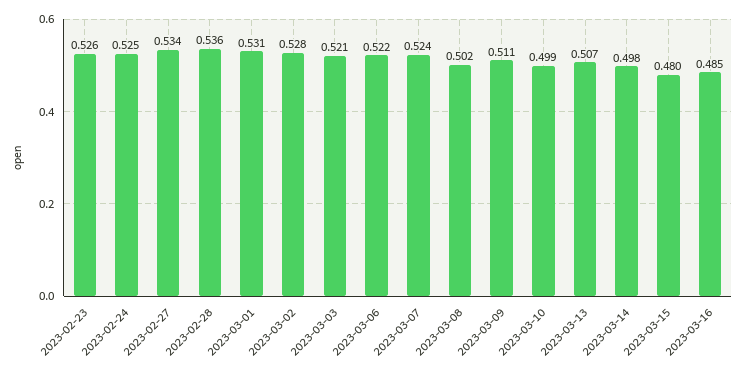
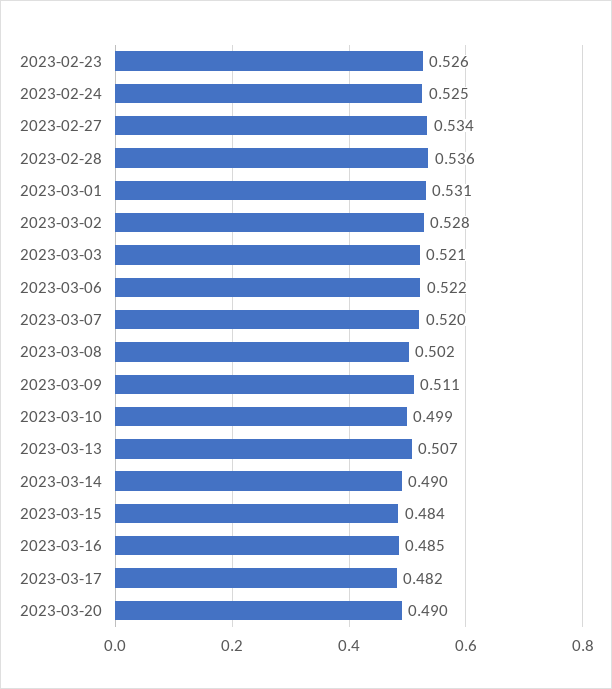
2023-03-07: 0.524 -> 0.52
2023-03-14: 0.498 -> 0.49
2023-03-15: 0.48 -> 0.484
2023-03-17: none -> 0.482
2023-03-20: none -> 0.49

